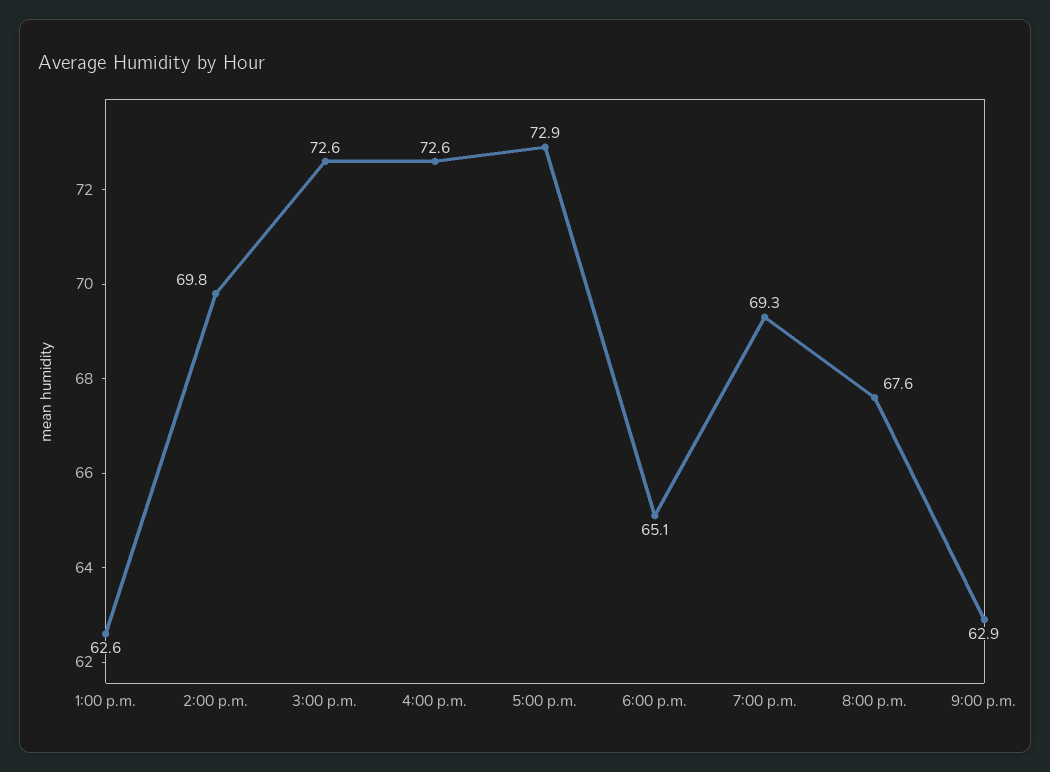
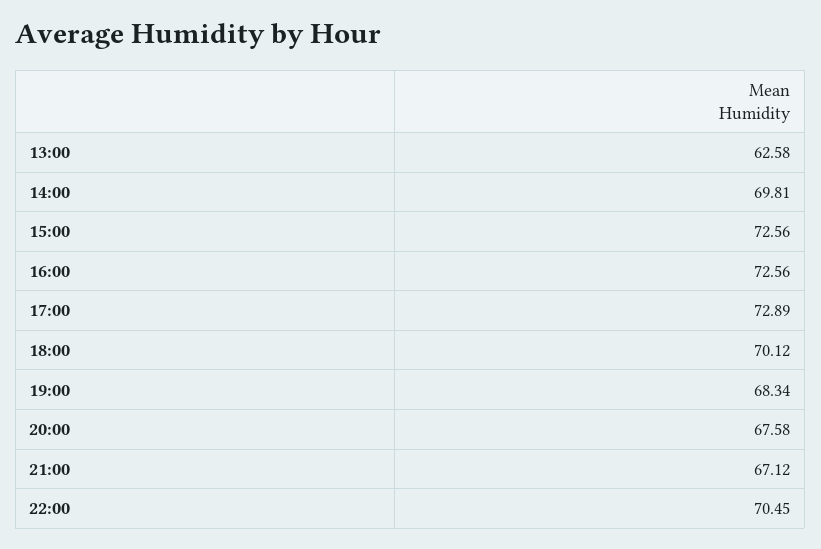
6:00 p.m.: 65.1 -> 70.12
7:00 p.m.: 69.3 -> 68.34
9:00 p.m.: 62.9 -> 67.12
22:00: none -> 70.45

